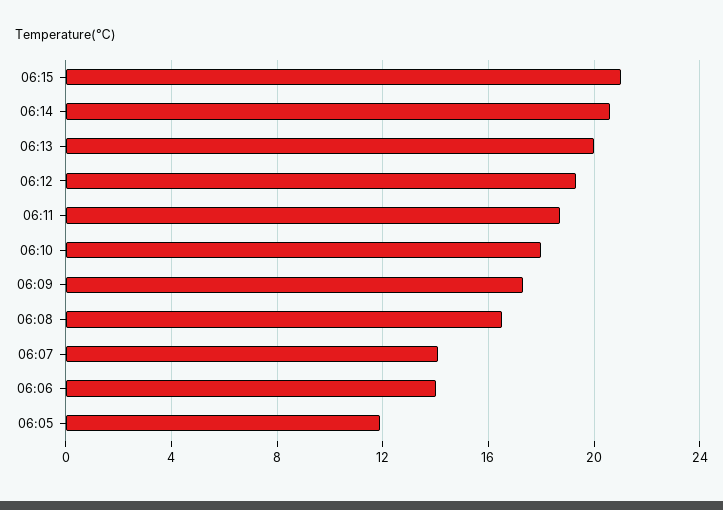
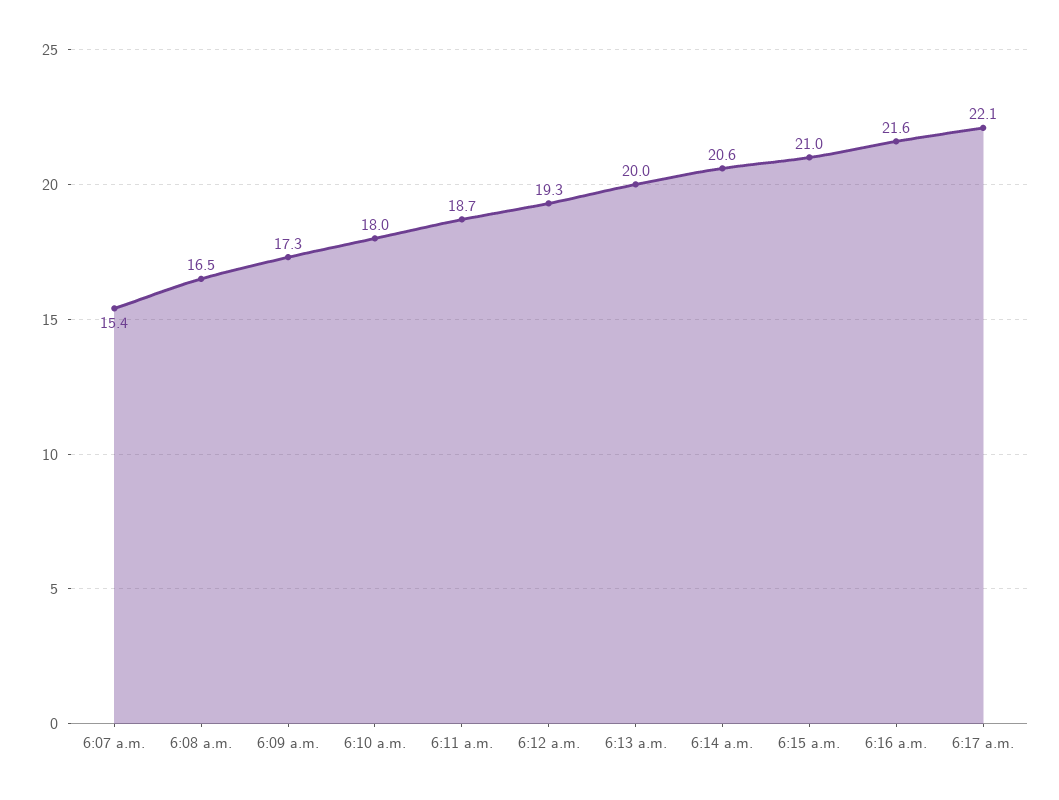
06:07: 14 -> 15.4
06:06: 14 -> none
06:05: 12 -> none
6:16 a.m.: none -> 21.6
6:17 a.m.: none -> 22.1

